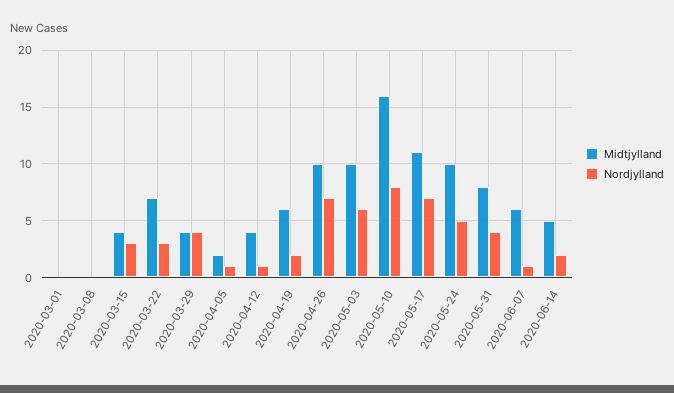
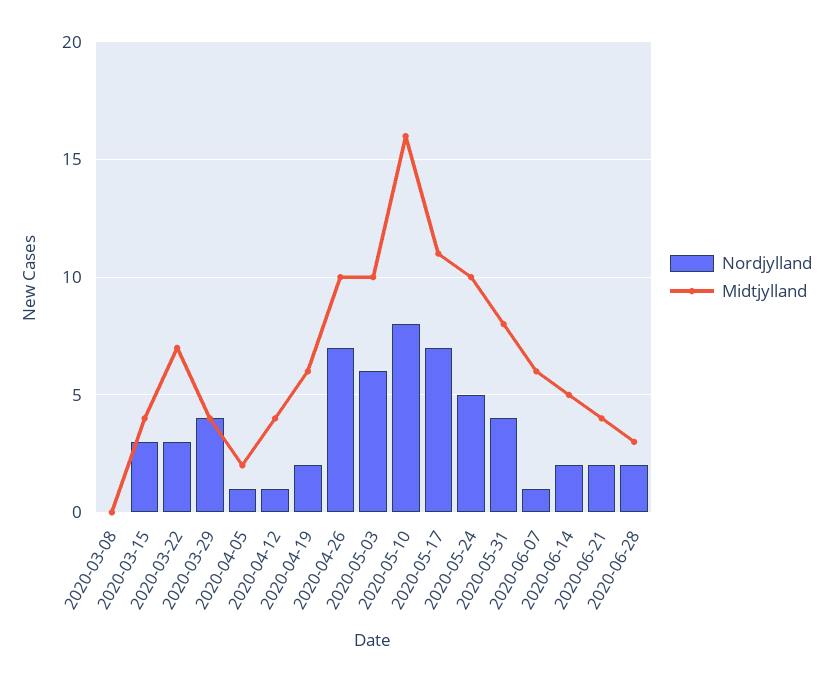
Midtjylland, 2020-03-01: 0 -> none
Nordjylland, 2020-03-01: 0 -> none
Nordjylland, 2020-06-21: none -> 2
Midtjylland, 2020-06-21: none -> 4
Nordjylland, 2020-06-28: none -> 2
Midtjylland, 2020-06-28: none -> 3

